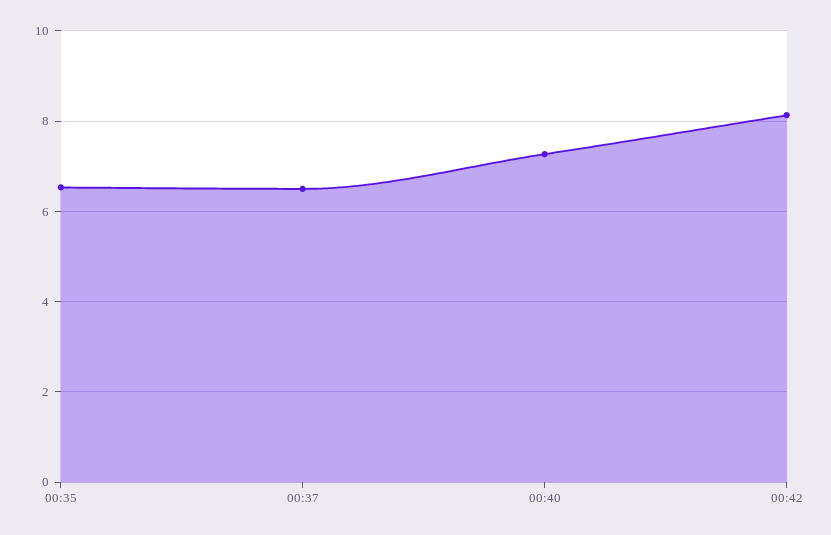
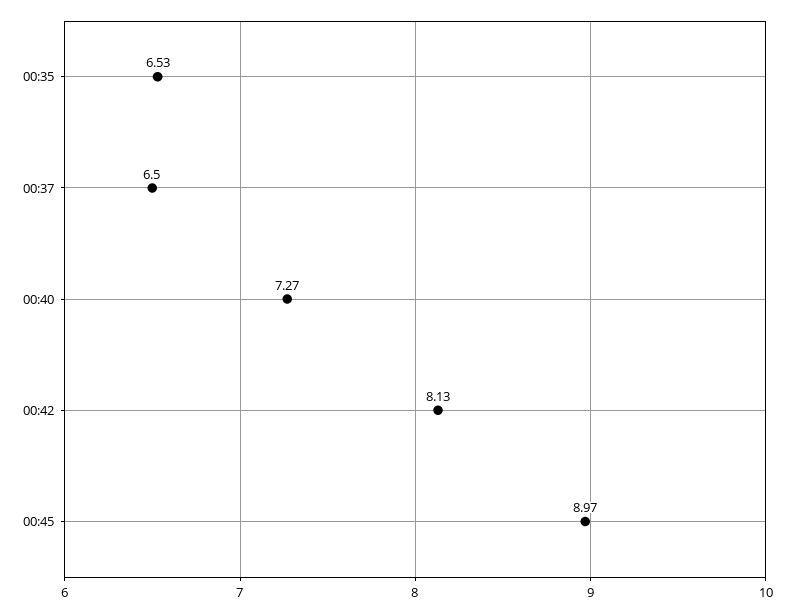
00:45: none -> 8.97

